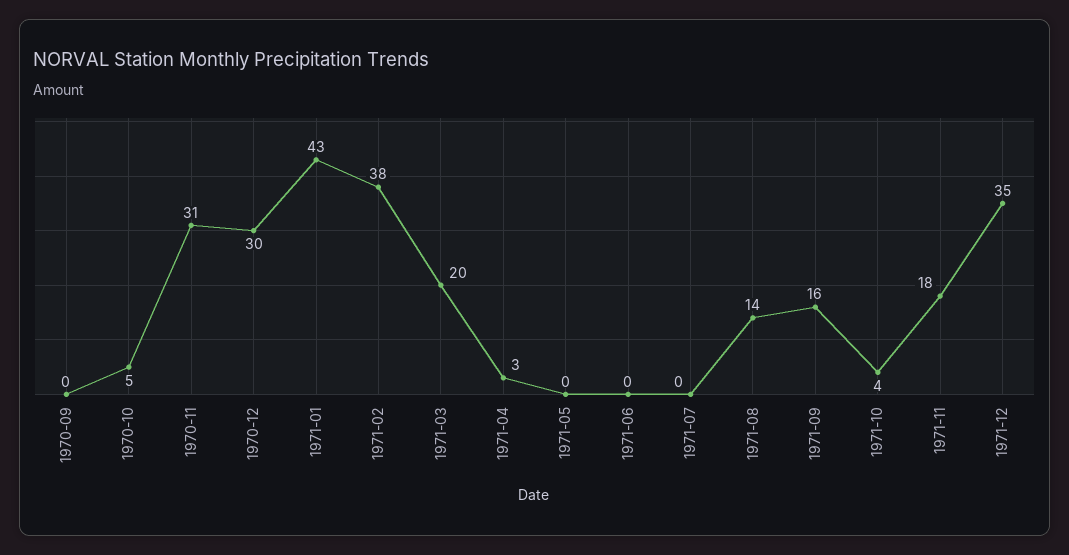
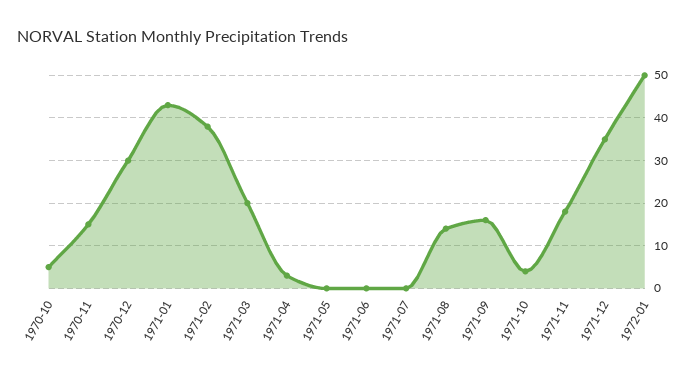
1970-09: 0 -> none
1970-11: 31 -> 15
1972-01: none -> 50

